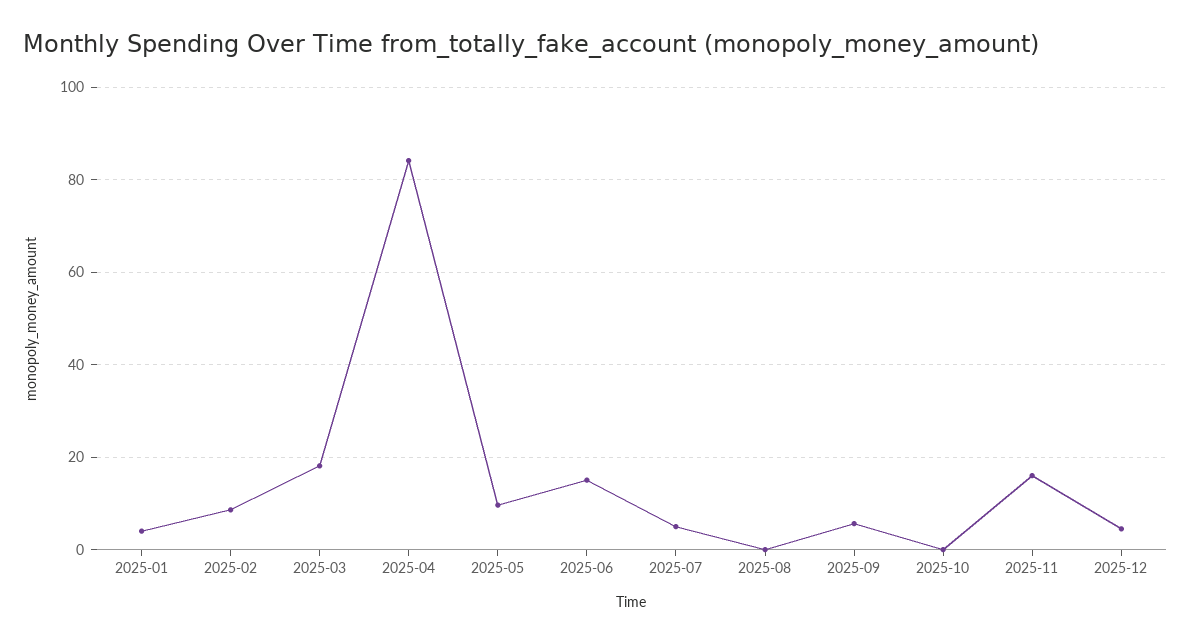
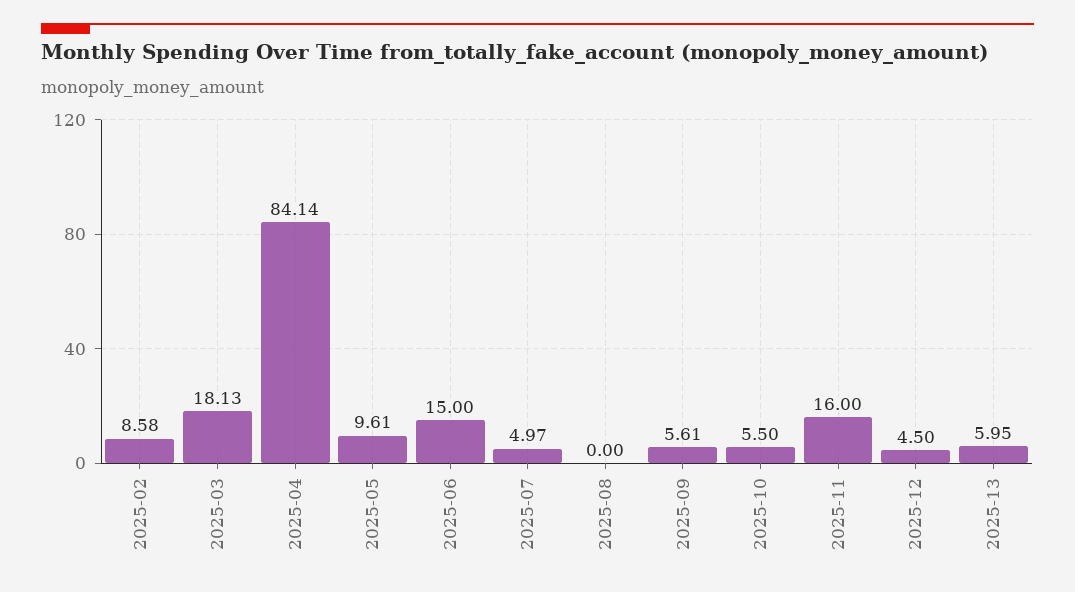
2025-01: 4 -> none
2025-10: 0 -> 5.5
2025-13: none -> 5.95

